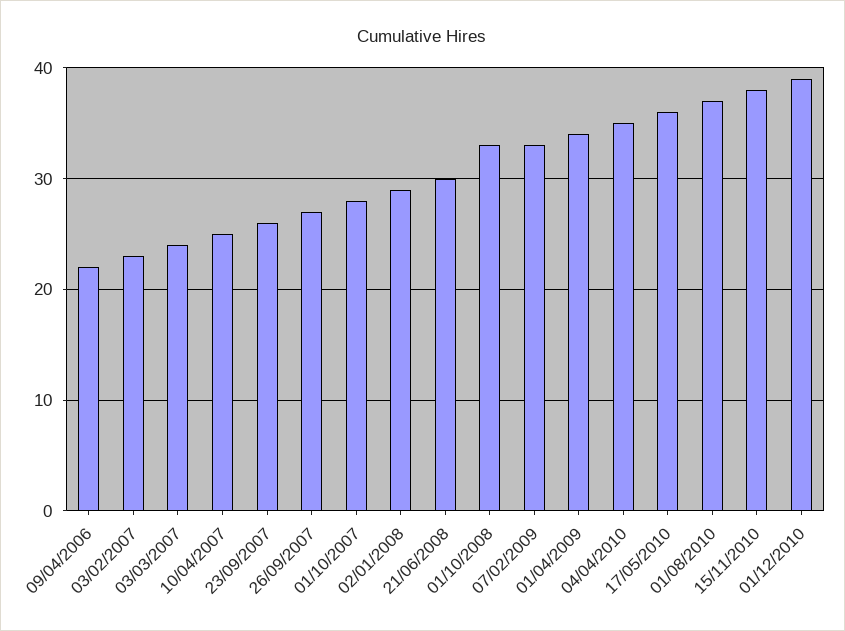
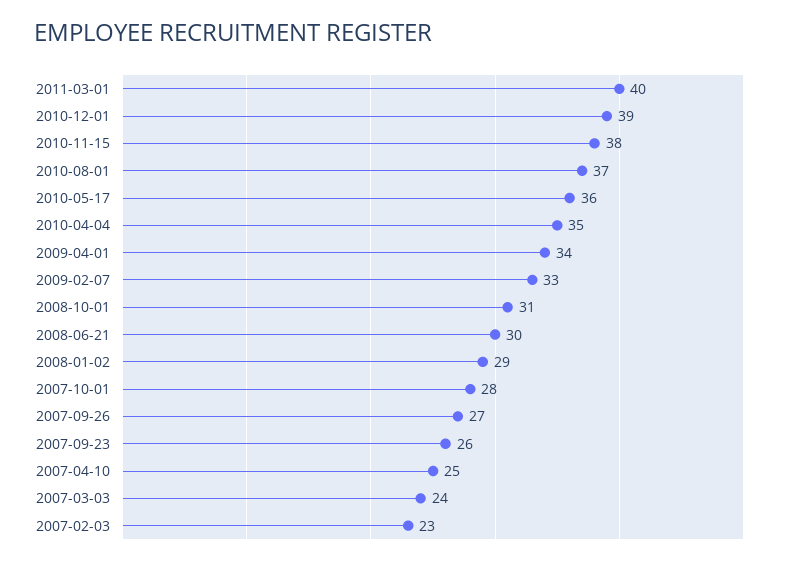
09/04/2006: 22 -> none
01/10/2008: 33 -> 31
2011-03-01: none -> 40

